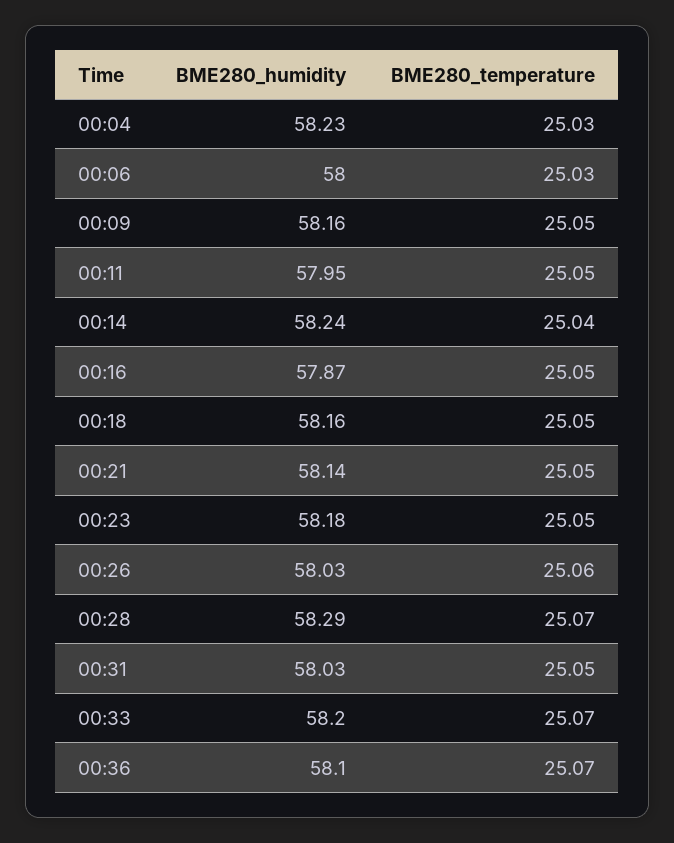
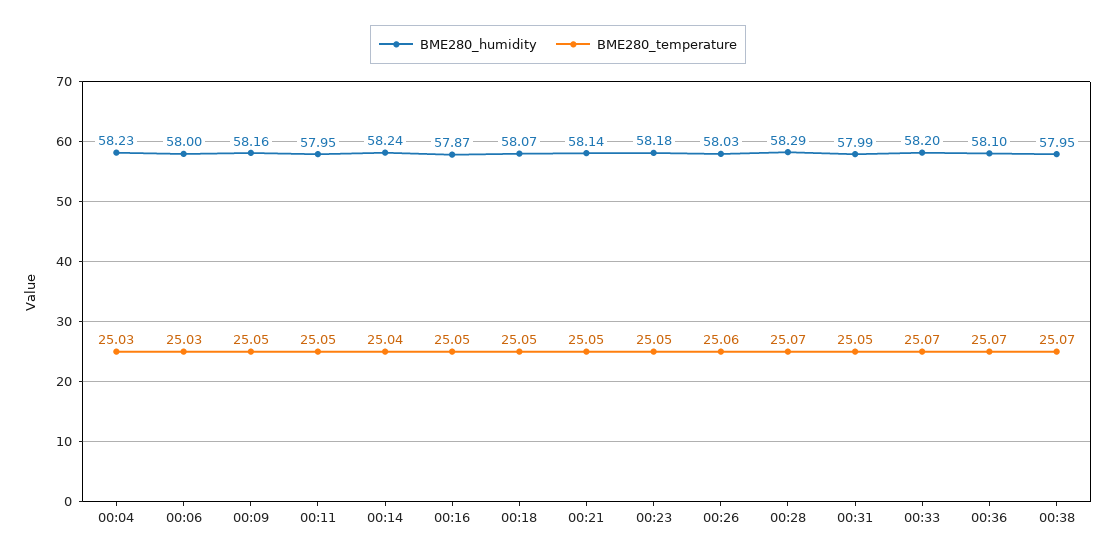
BME280_humidity, 00:18: 58.16 -> 58.07
BME280_humidity, 00:31: 58.03 -> 57.99
BME280_humidity, 00:38: none -> 57.95
BME280_temperature, 00:38: none -> 25.07

